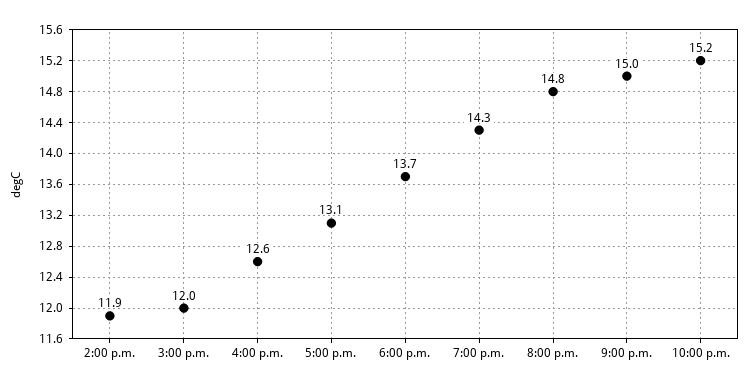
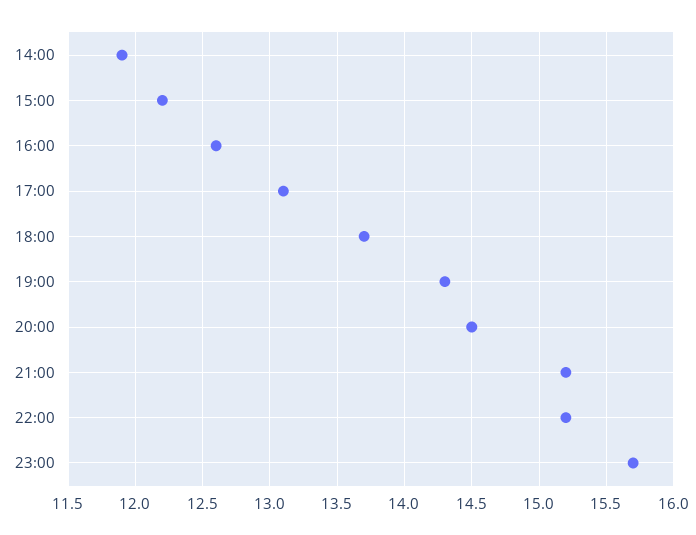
3:00 p.m.: 12 -> 12.2
8:00 p.m.: 14.8 -> 14.5
9:00 p.m.: 15 -> 15.2
23:00: none -> 15.7

